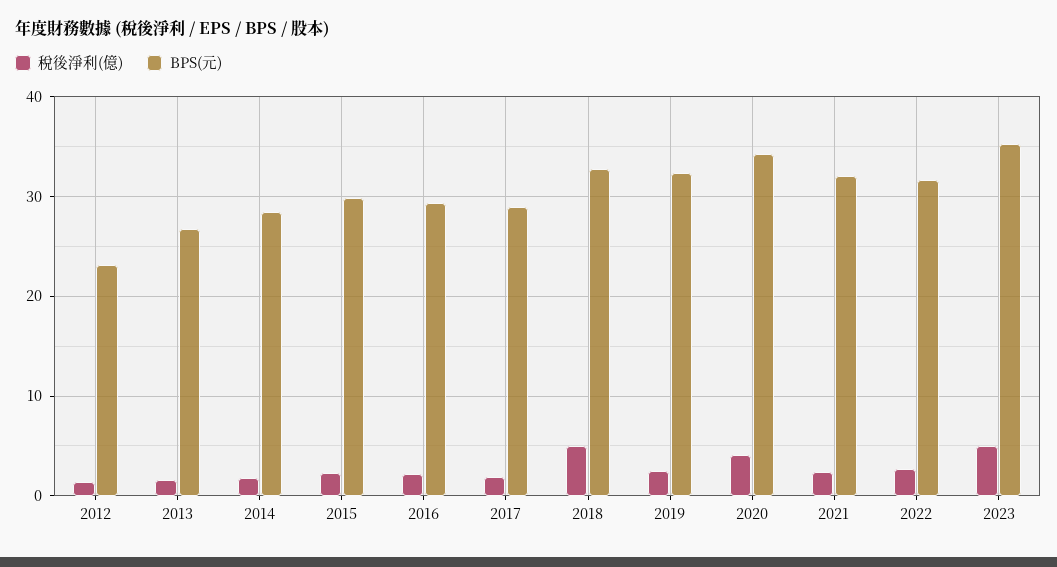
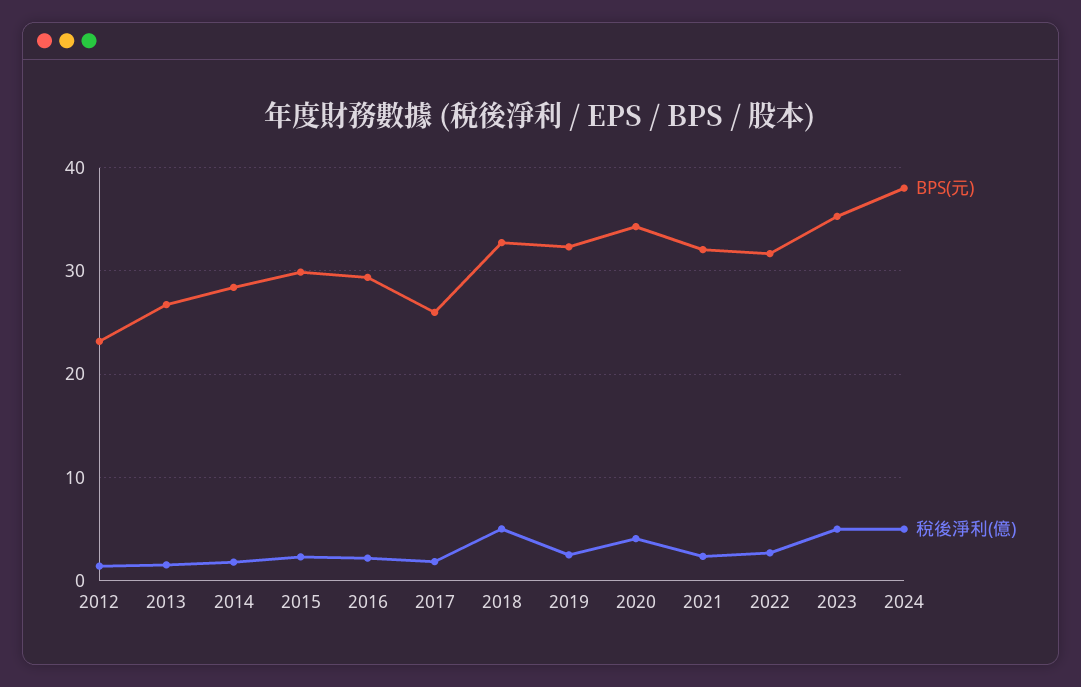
BPS(元), 2017: 29 -> 26
BPS(元), 2024: none -> 38
稅後淨利(億), 2024: none -> 5

